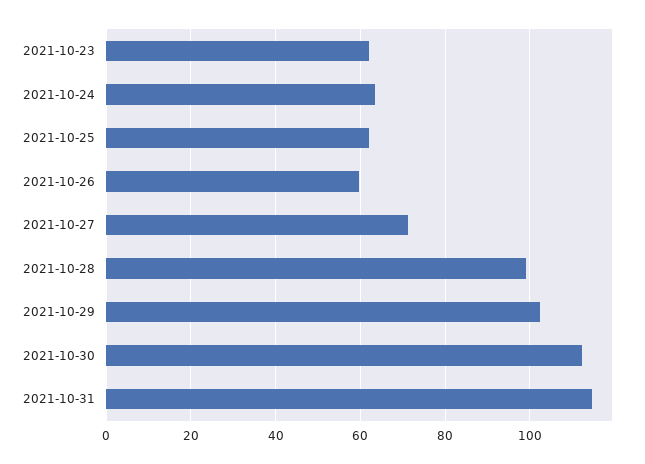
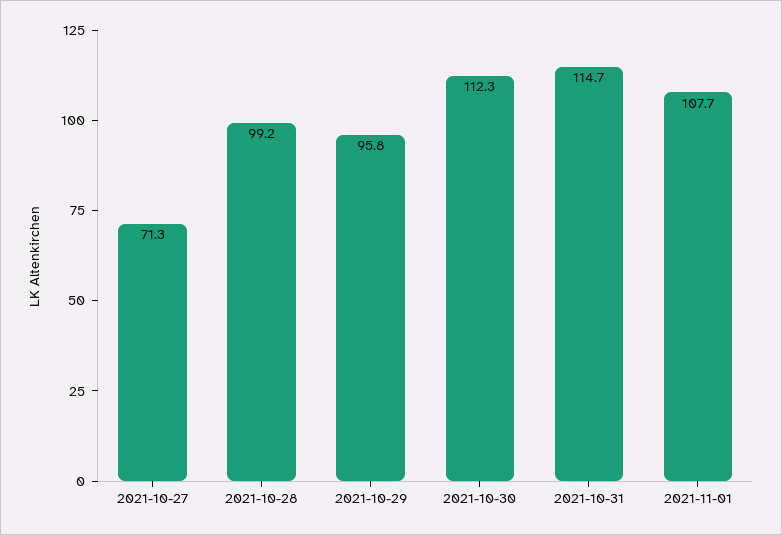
2021-10-23: 62 -> none
2021-10-24: 64 -> none
2021-10-25: 62 -> none
2021-10-26: 60 -> none
2021-10-29: 102 -> 95.8
2021-11-01: none -> 107.7

